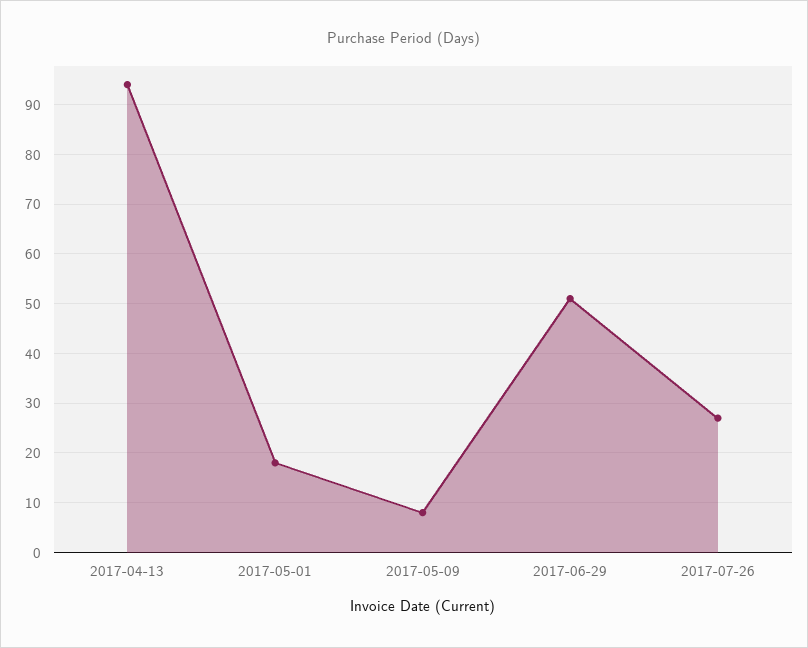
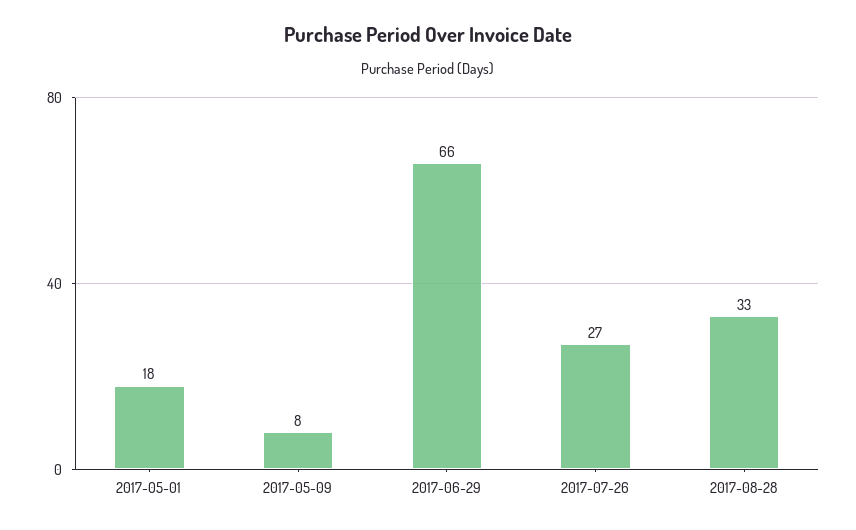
2017-04-13: 95 -> none
2017-06-29: 50 -> 66
2017-08-28: none -> 33

